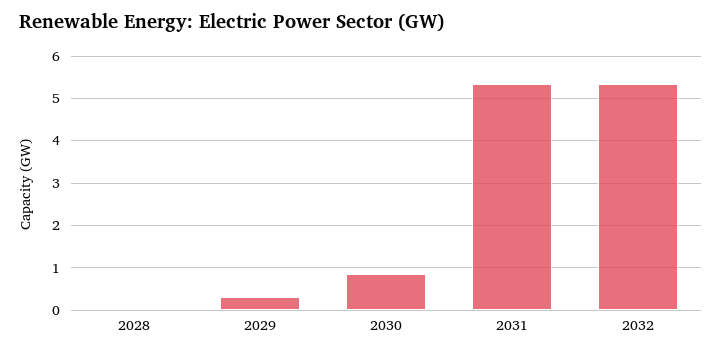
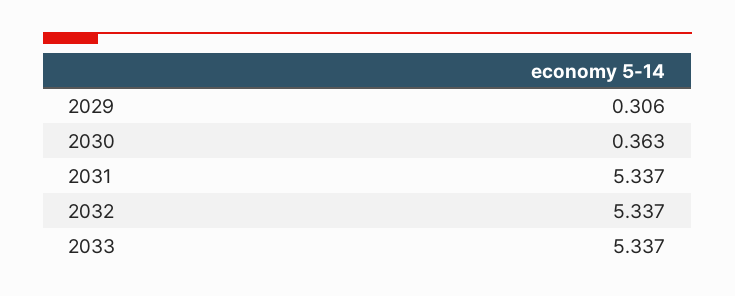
2028: 0 -> none
2030: 0.8 -> 0.363
2033: none -> 5.337

